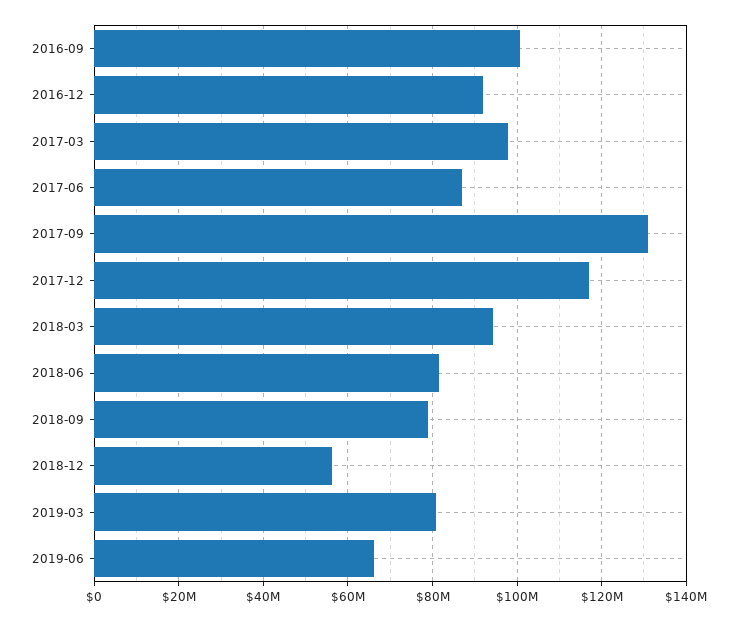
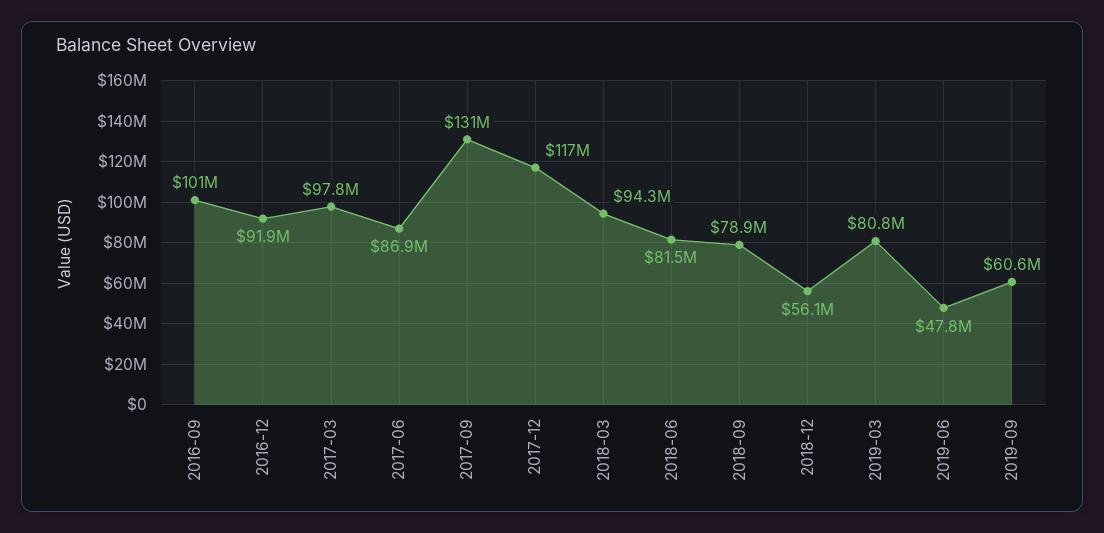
2019-06: 66000000 -> 47800000
2019-09: none -> 60600000

